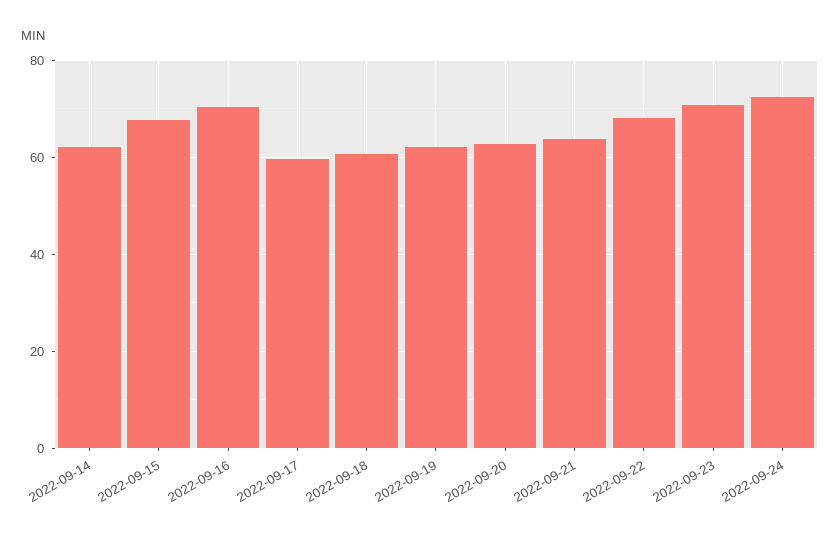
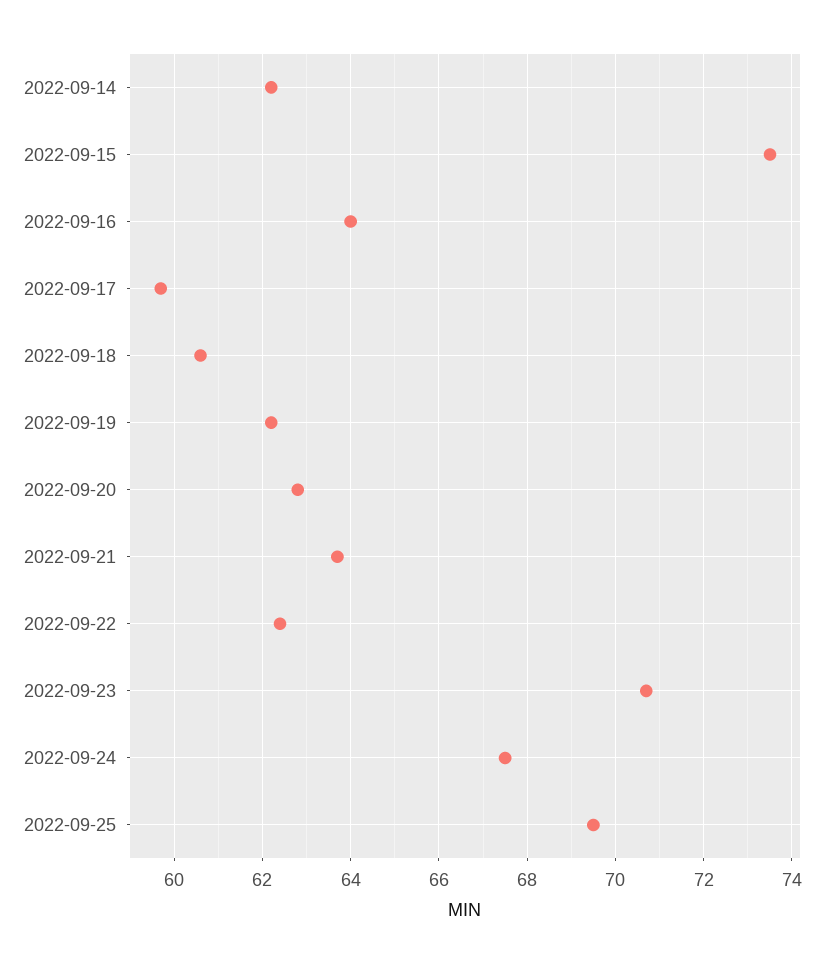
2022-09-15: 68 -> 73.5
2022-09-16: 70 -> 64
2022-09-22: 68 -> 62.5
2022-09-24: 72 -> 67.5
2022-09-25: none -> 69.5

